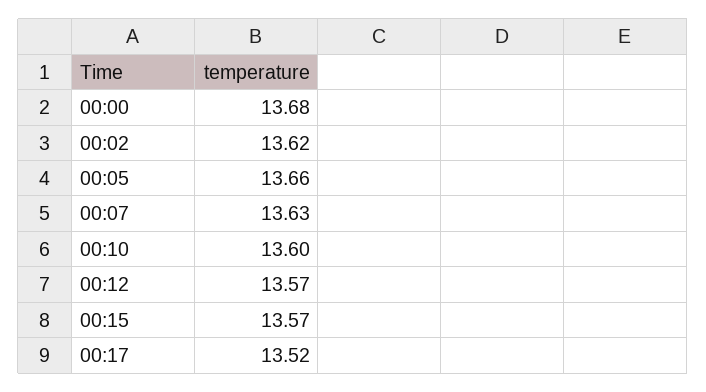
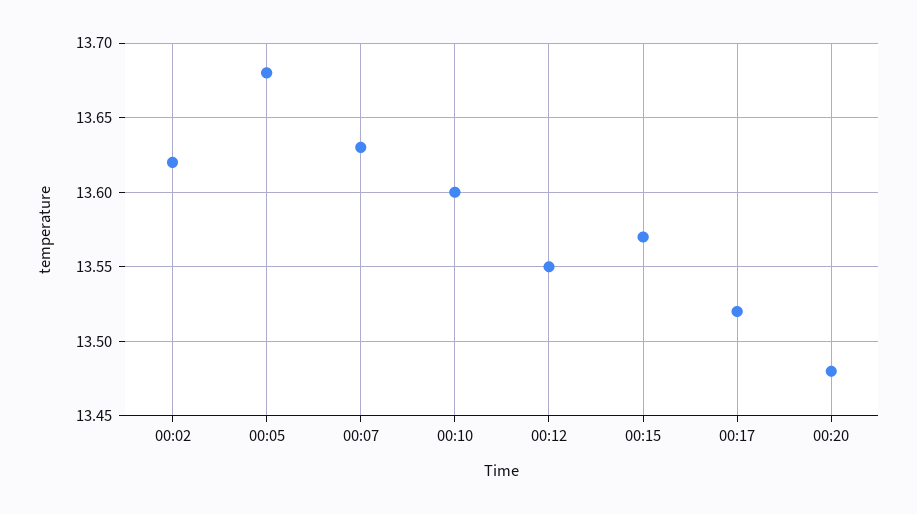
00:00: 13.68 -> none
00:05: 13.66 -> 13.68
00:12: 13.57 -> 13.55
00:20: none -> 13.48

